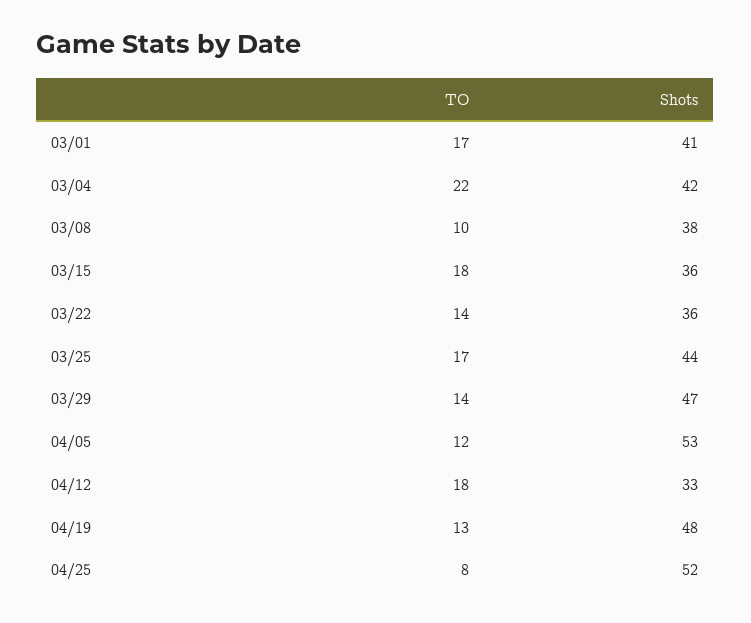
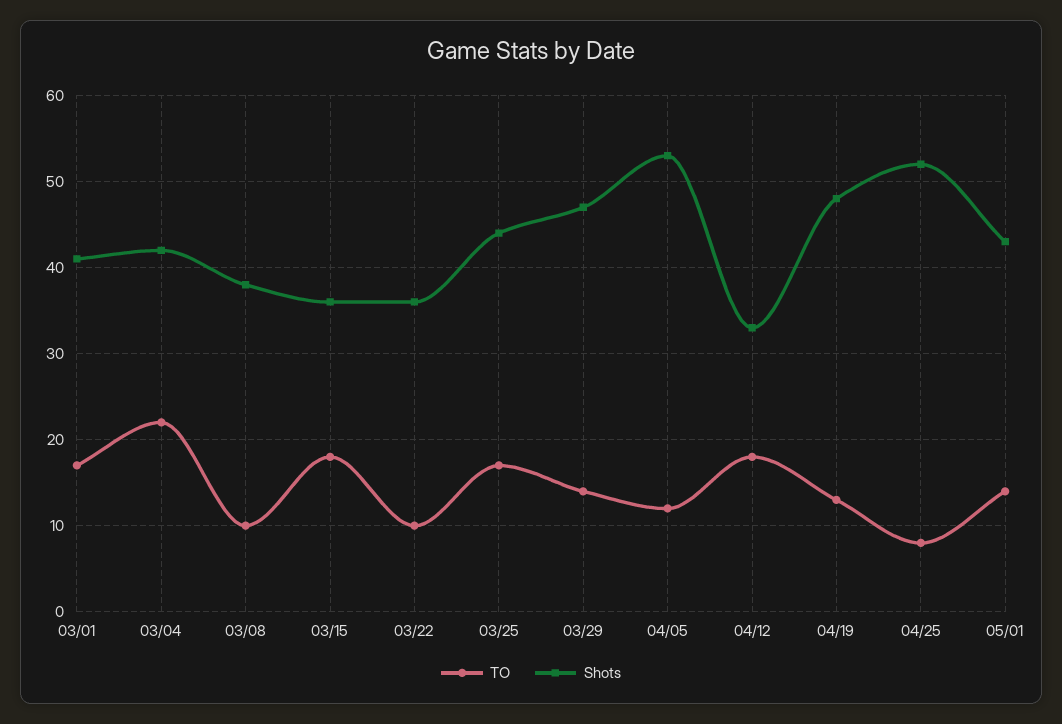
TO, 03/22: 14 -> 10
TO, 05/01: none -> 14
Shots, 05/01: none -> 43

